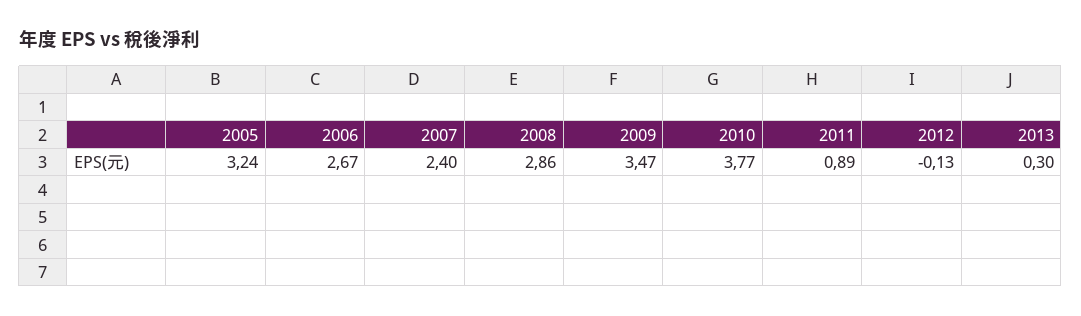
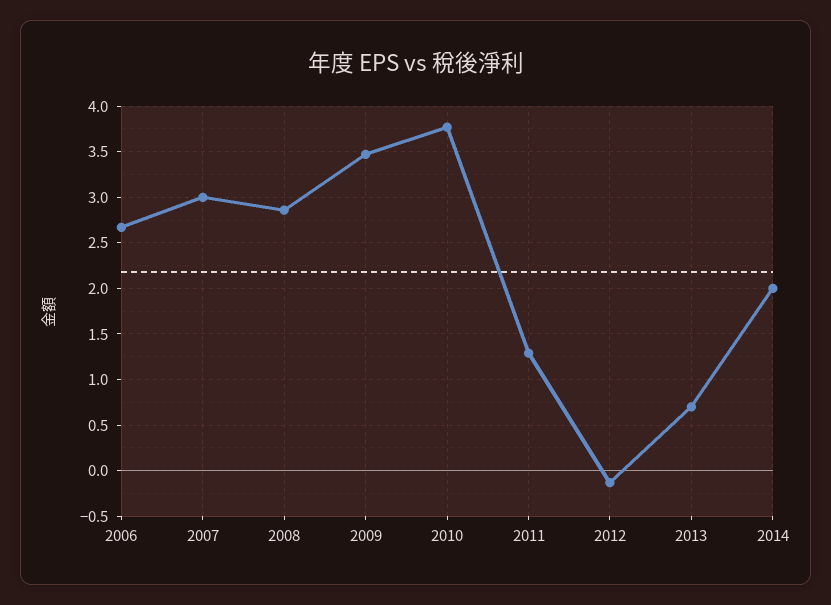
2005: 3.24 -> none
2007: 2.4 -> 3
2011: 0.89 -> 1.3
2013: 0.3 -> 0.7
2014: none -> 2

